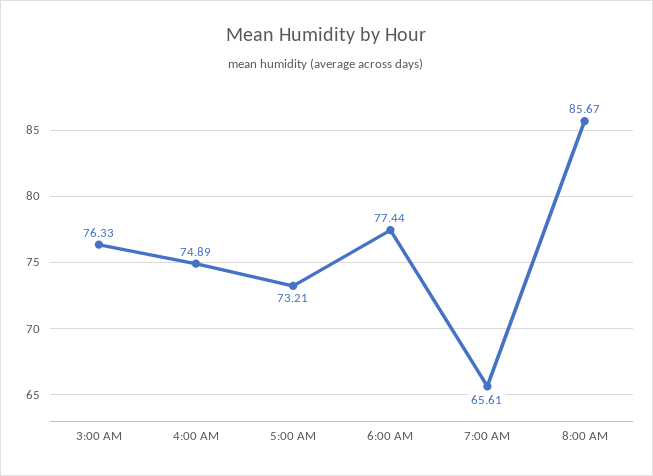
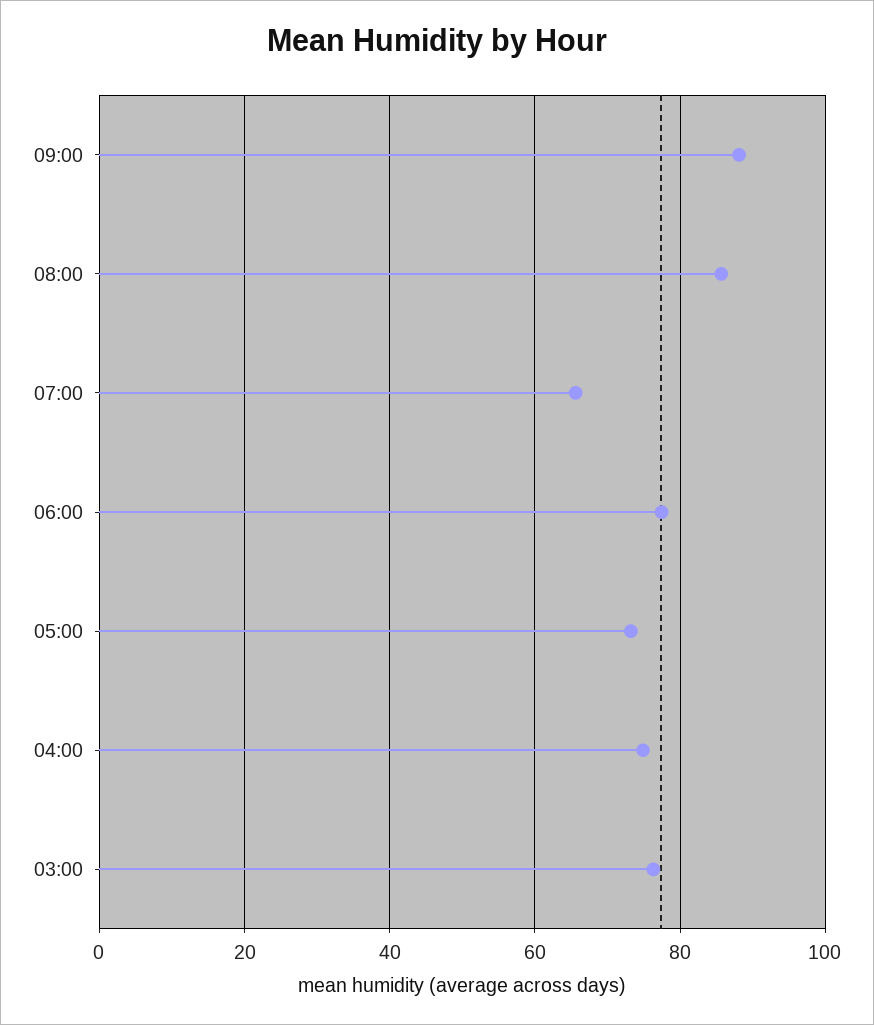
09:00: none -> 88

